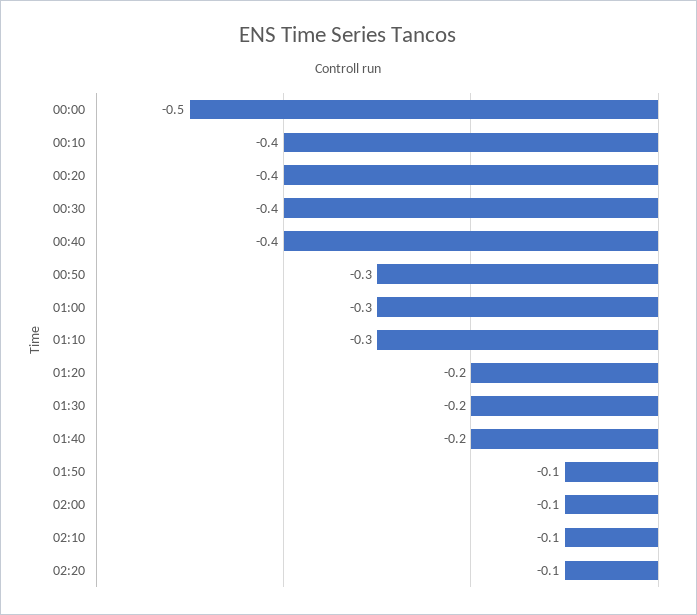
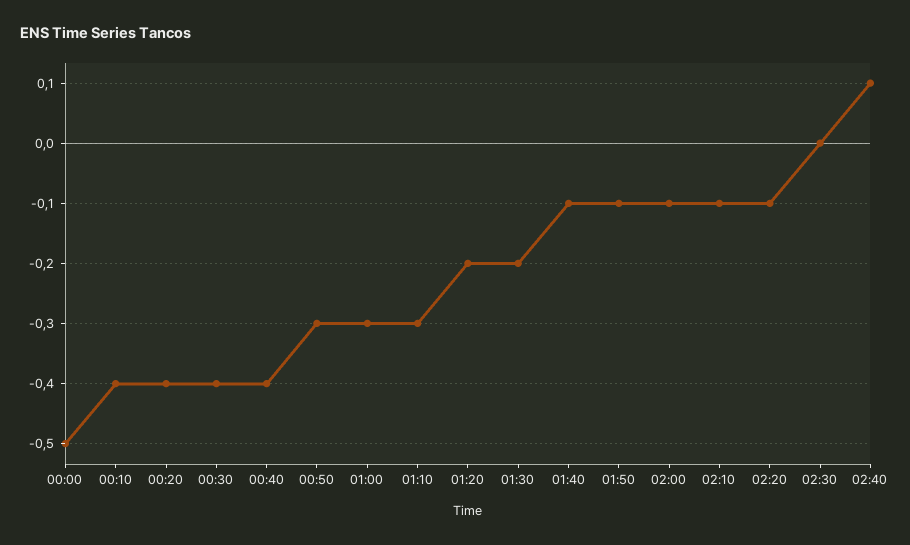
01:40: -0.2 -> -0.1
02:30: none -> 0
02:40: none -> 0.1

